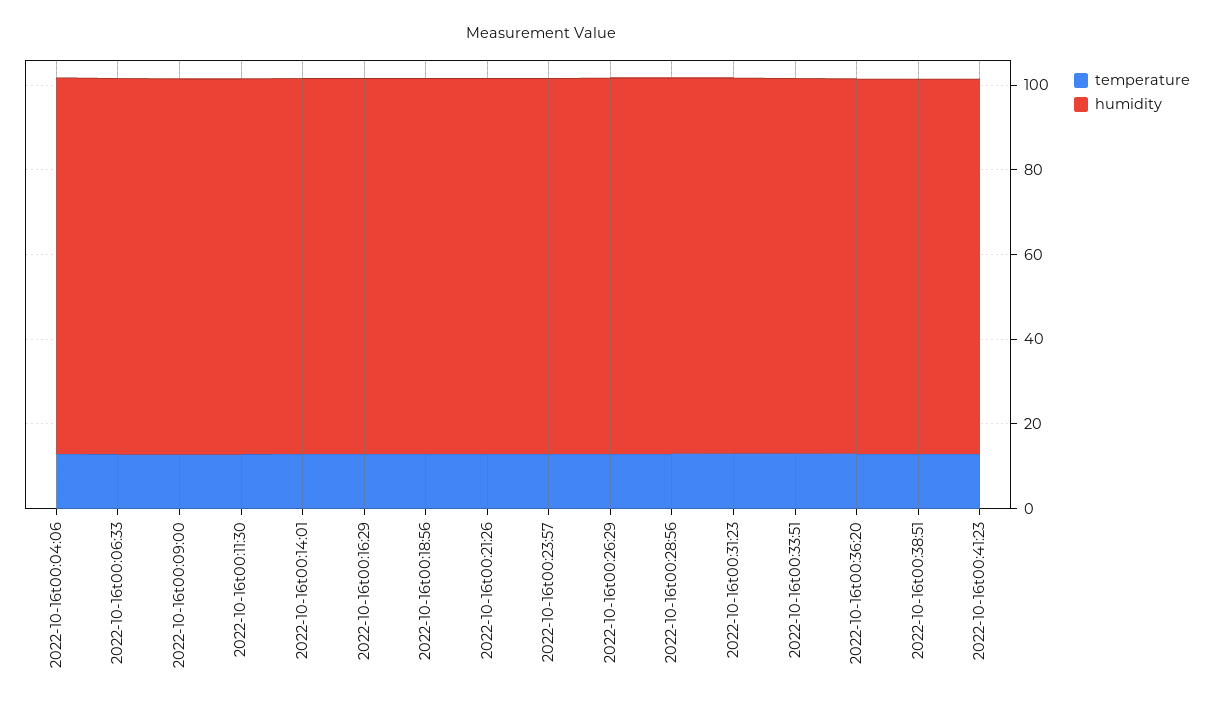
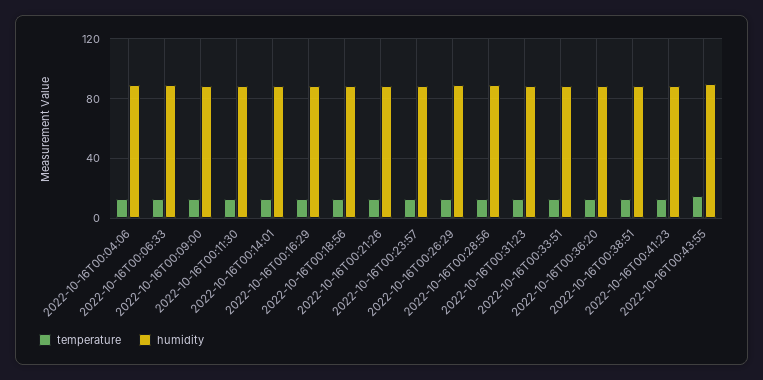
temperature, 2022-10-16T00:43:55: none -> 15
humidity, 2022-10-16T00:43:55: none -> 90

